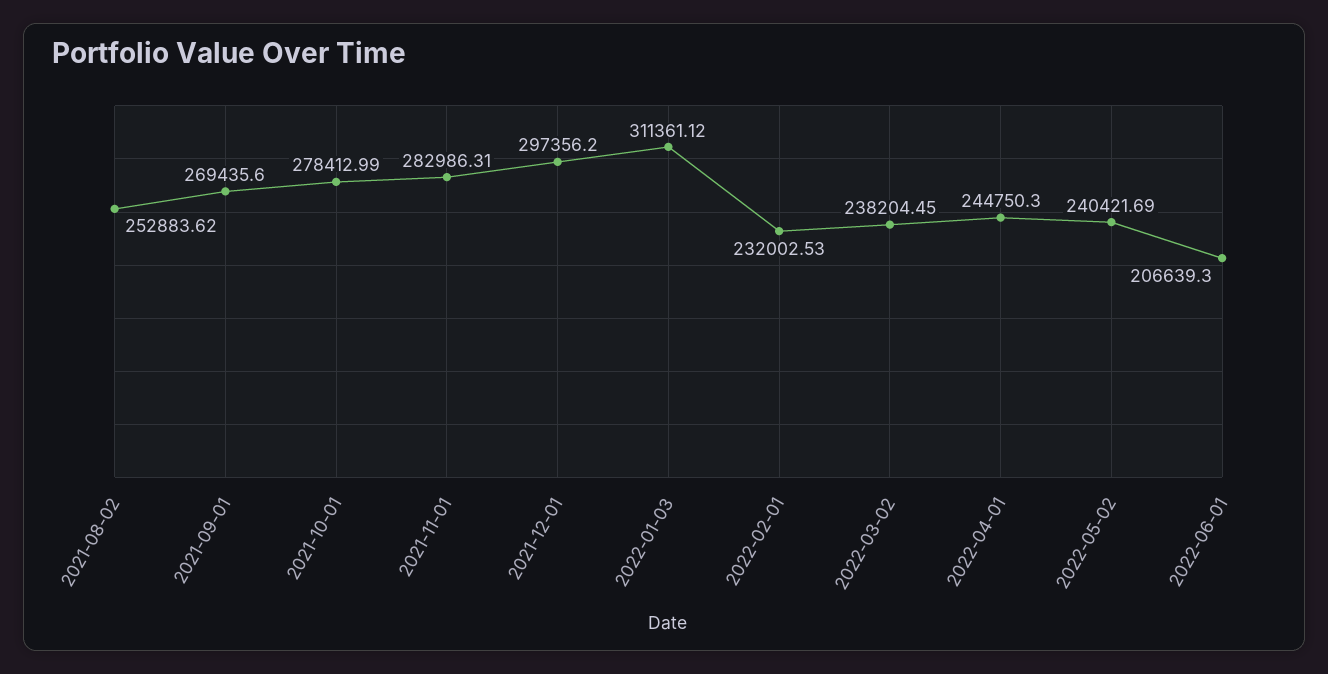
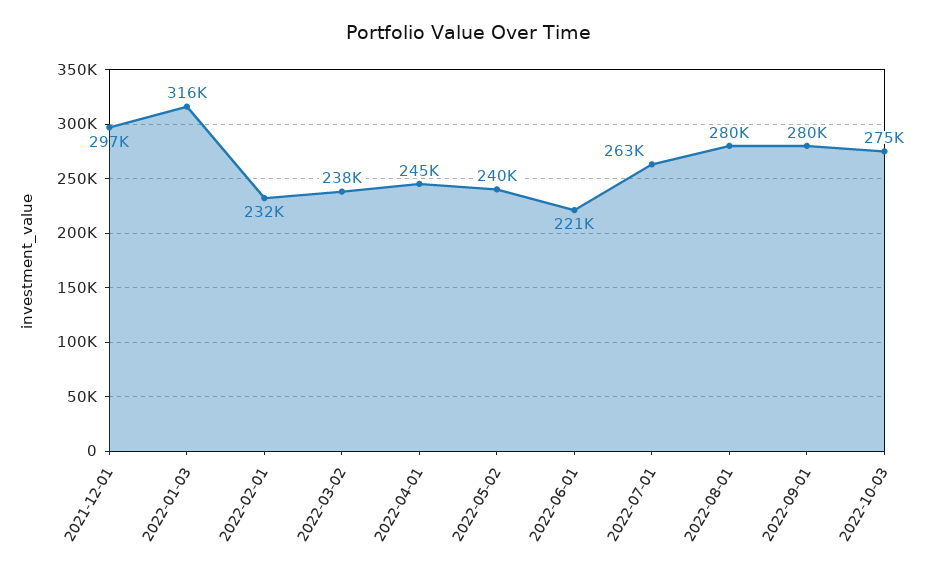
2021-08-02: 252883.62 -> none
2021-09-01: 269435.6 -> none
2021-10-01: 278412.99 -> none
2021-11-01: 282986.31 -> none
2022-01-03: 311361.12 -> 316000
2022-06-01: 206639.3 -> 221000
2022-07-01: none -> 263000
2022-08-01: none -> 280000
2022-09-01: none -> 280000
2022-10-03: none -> 275000

